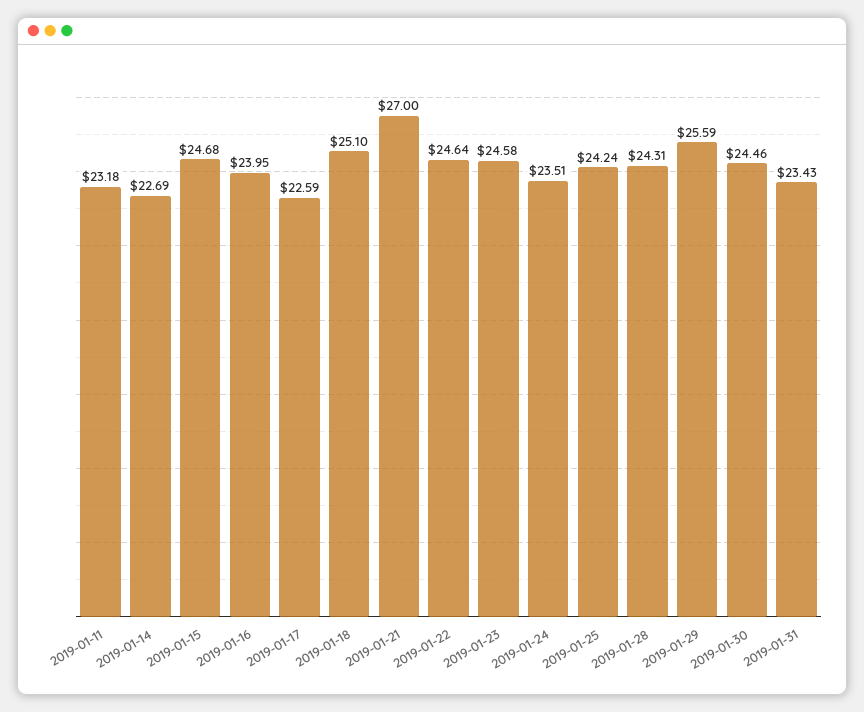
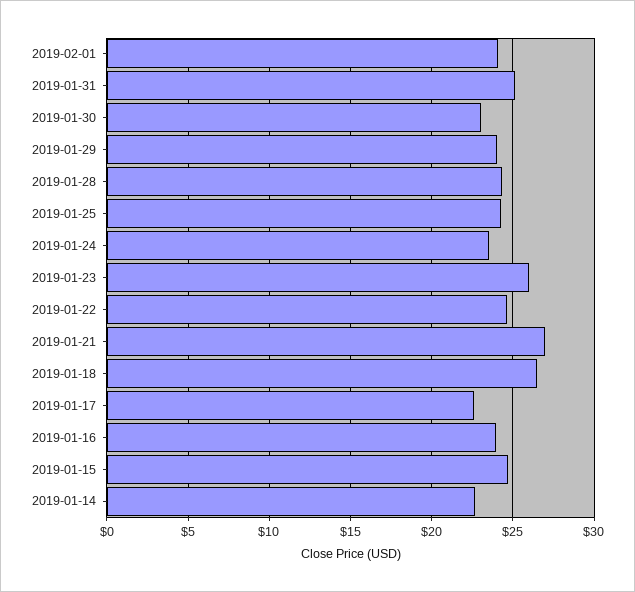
2019-01-11: 23.18 -> none
2019-01-18: 25.1 -> 26.5
2019-01-23: 24.58 -> 26
2019-01-29: 25.59 -> 24
2019-01-30: 24.46 -> 23
2019-01-31: 23.43 -> 25
2019-02-01: none -> 24

